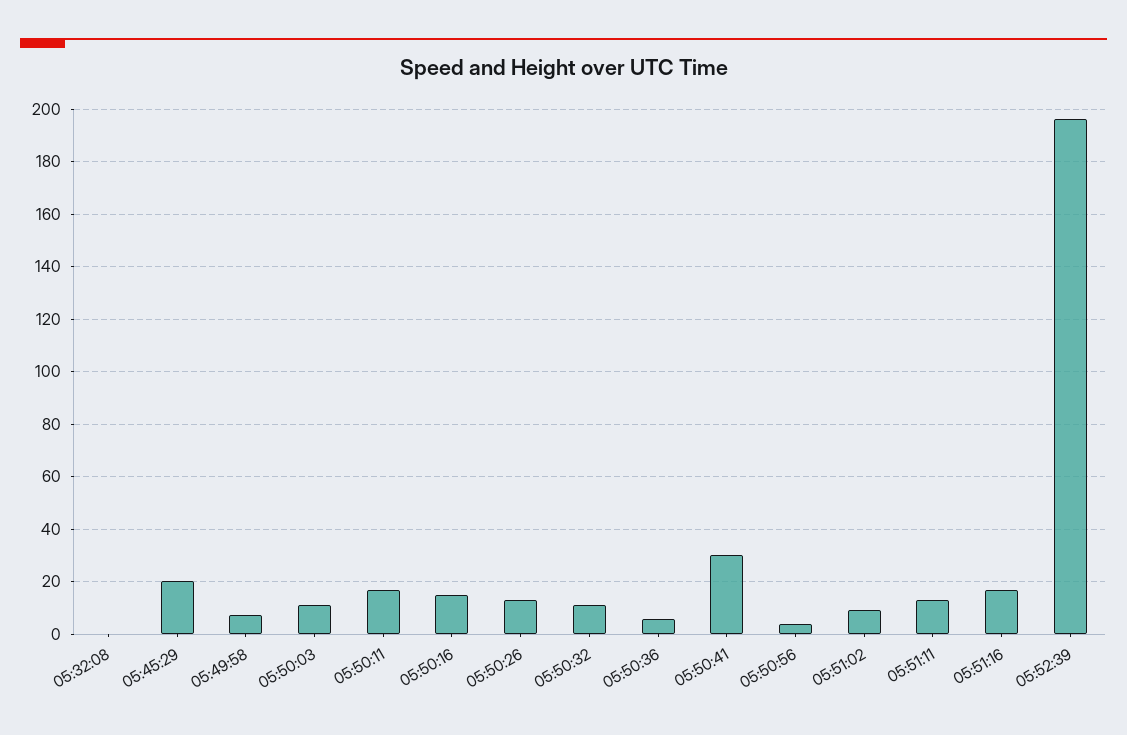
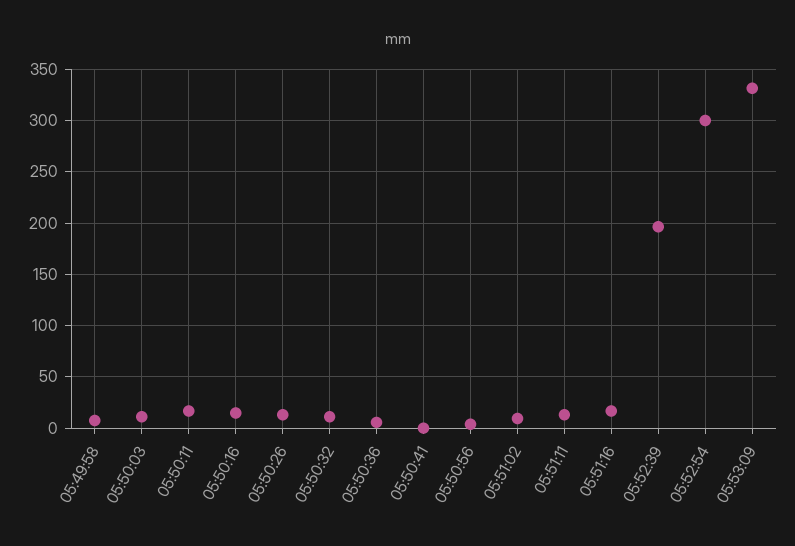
05:32:08: 0 -> none
05:45:29: 20 -> none
05:50:41: 30 -> 0
05:52:54: none -> 300
05:53:09: none -> 330

